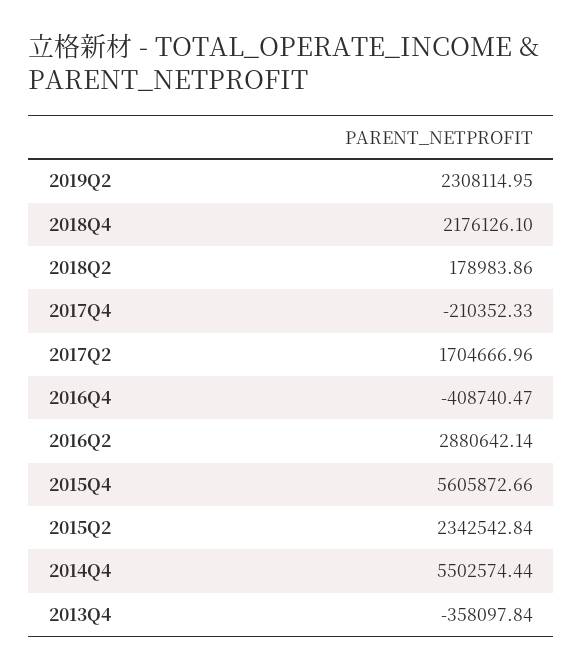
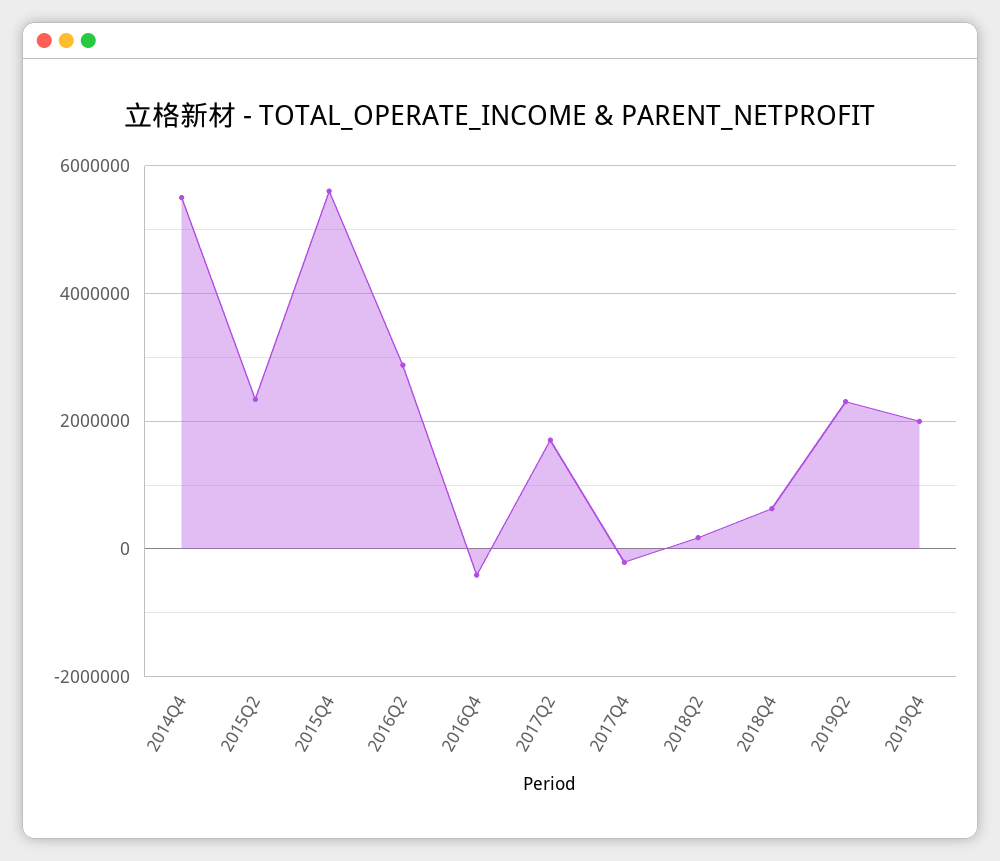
2018Q4: 2176126.1 -> 600000
2013Q4: -358097.84 -> none
2019Q4: none -> 2000000

